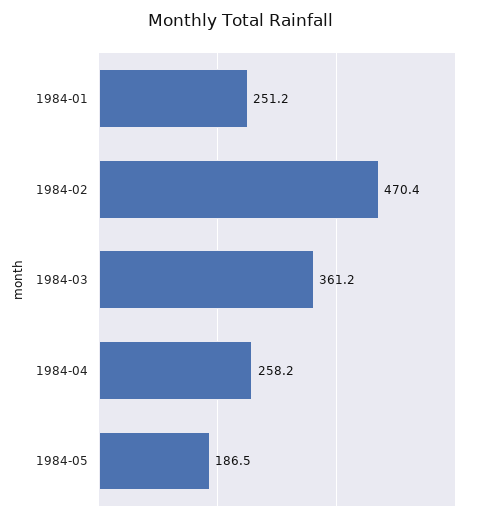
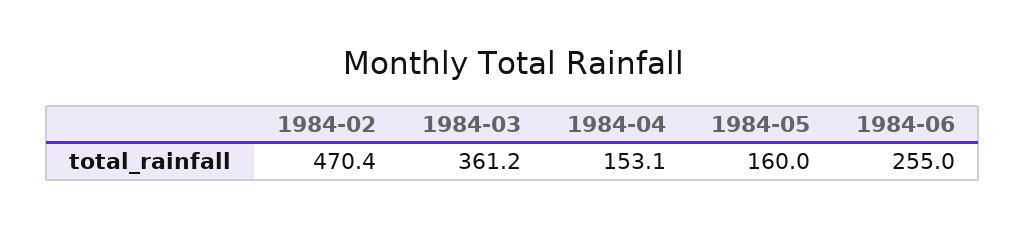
1984-01: 251.2 -> none
1984-04: 258.2 -> 153.1
1984-05: 186.5 -> 160
1984-06: none -> 255

